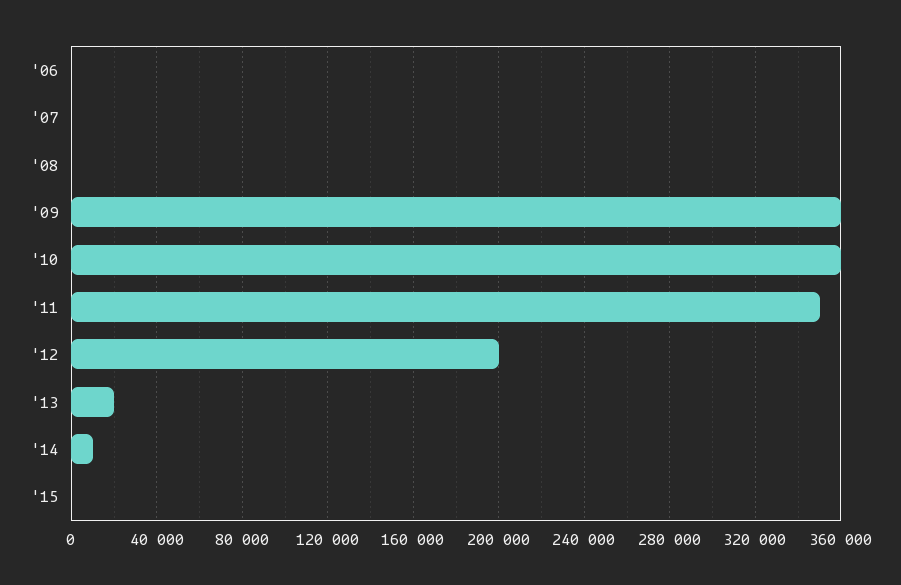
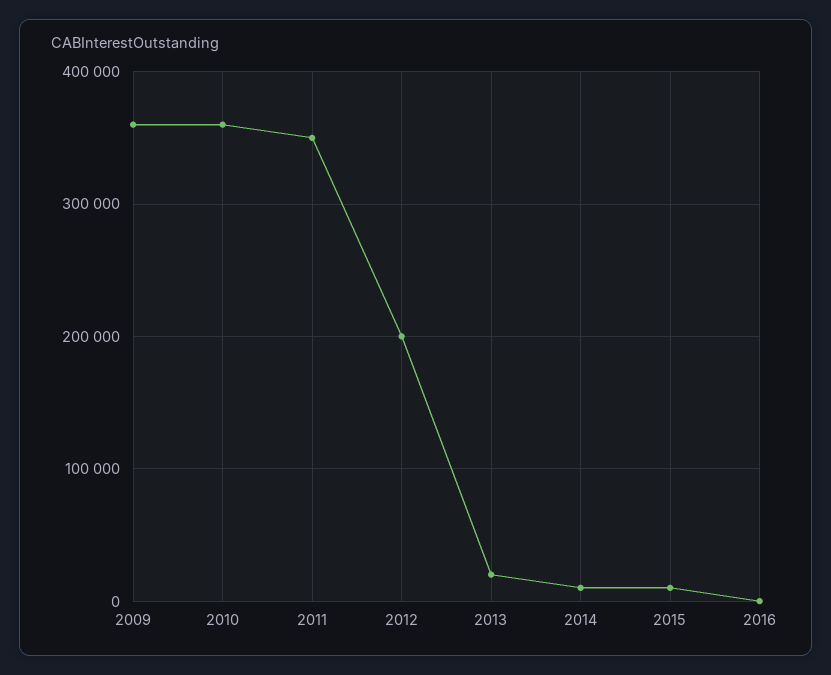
'06: 0 -> none
'07: 0 -> none
'08: 0 -> none
'15: 0 -> 10000
2016: none -> 0

